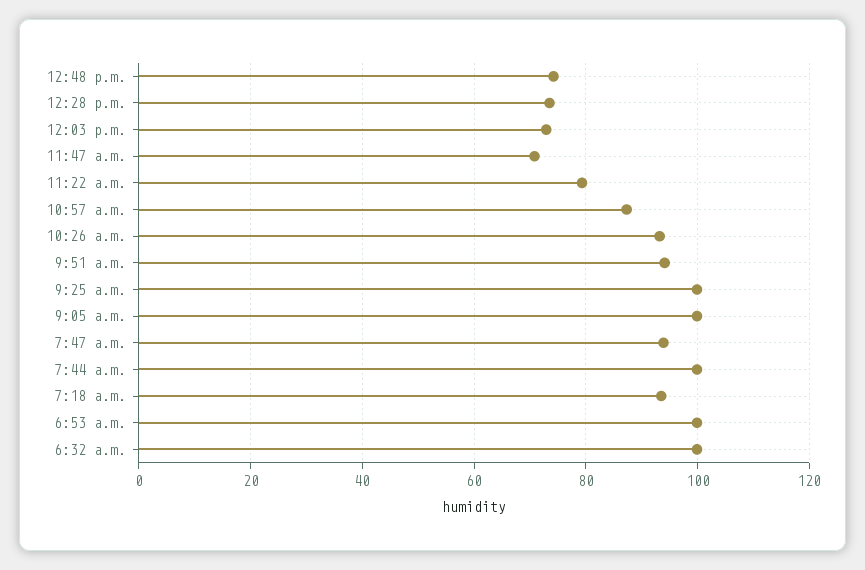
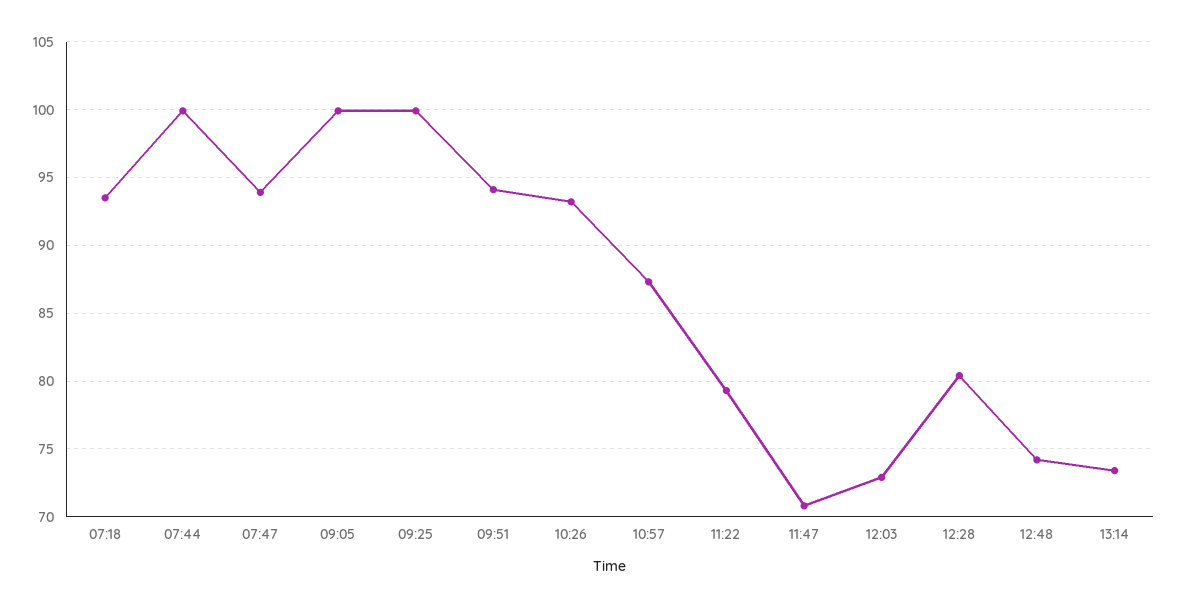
12:28 p.m.: 74 -> 80.5
6:53 a.m.: 100 -> none
6:32 a.m.: 100 -> none
13:14: none -> 73.5

